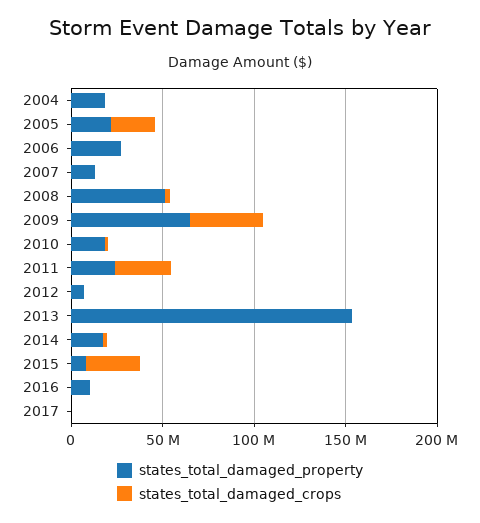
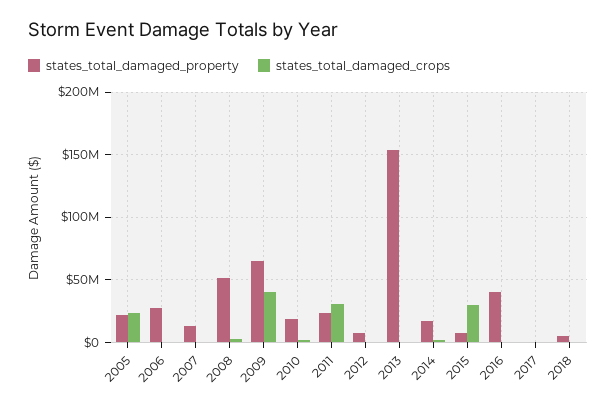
states_total_damaged_property, 2004: 20000000 -> none
states_total_damaged_crops, 2004: 0 -> none
states_total_damaged_property, 2016: 10000000 -> 40000000
states_total_damaged_property, 2018: none -> 5000000
states_total_damaged_crops, 2018: none -> 0

